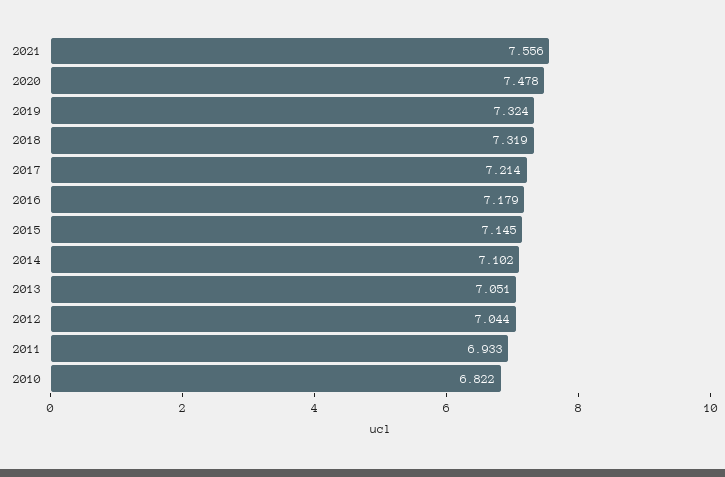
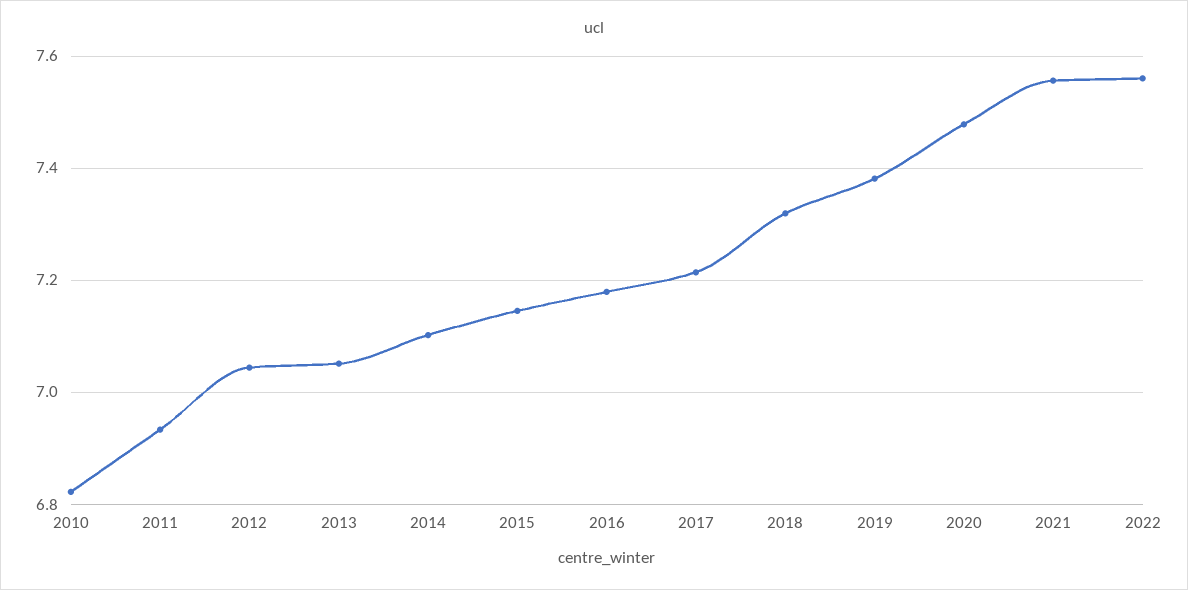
2019: 7.324 -> 7.38
2022: none -> 7.56

